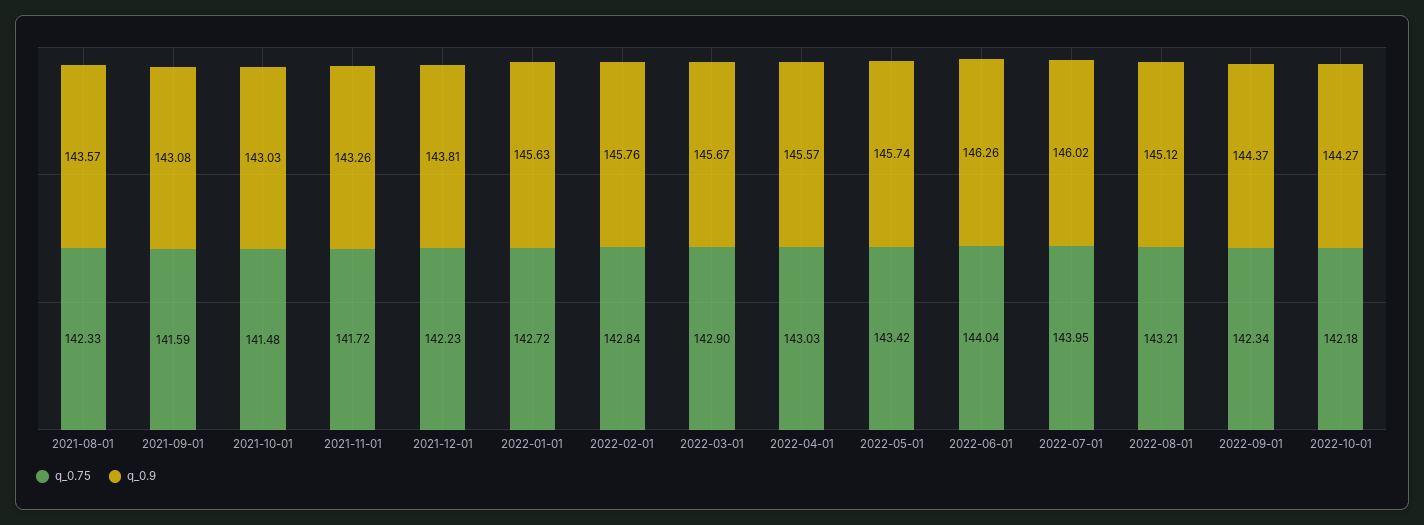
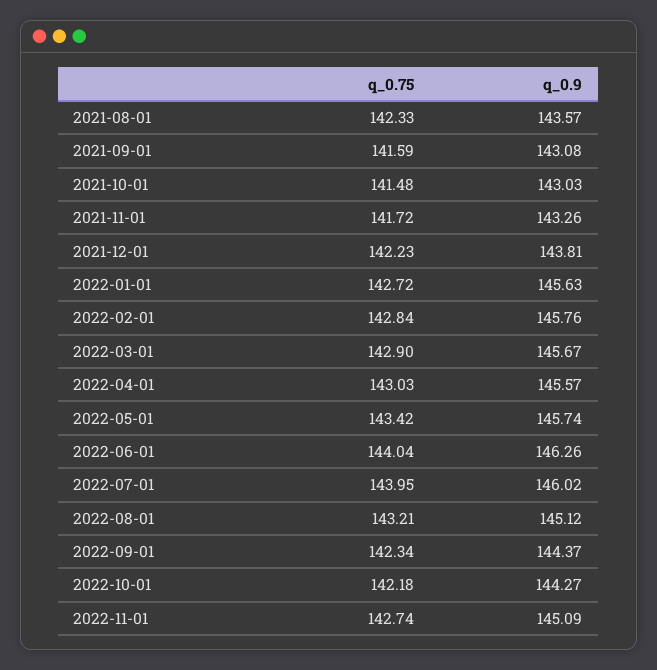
q_0.75, 2022-11-01: none -> 142.74
q_0.9, 2022-11-01: none -> 145.09

